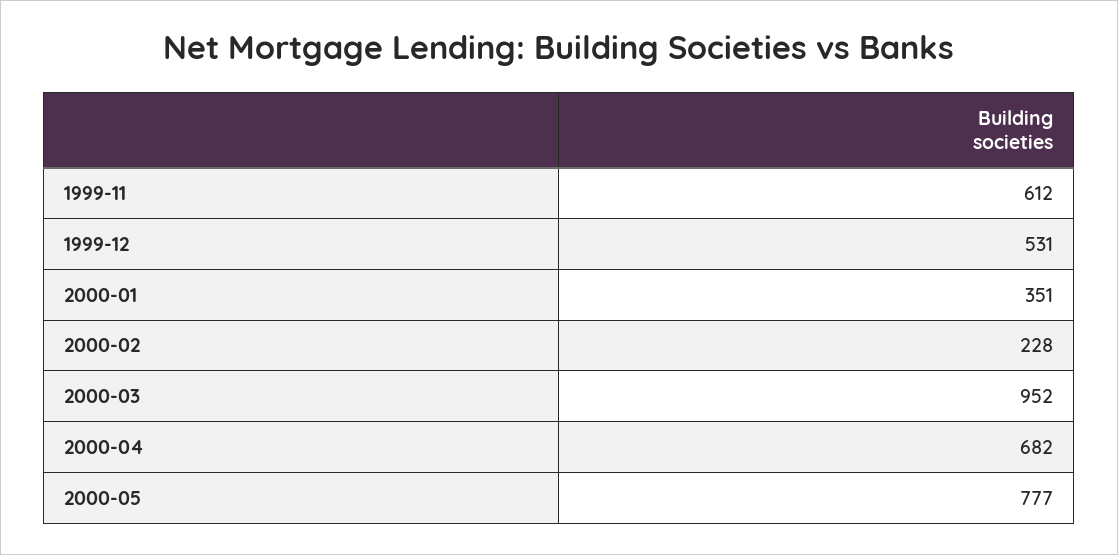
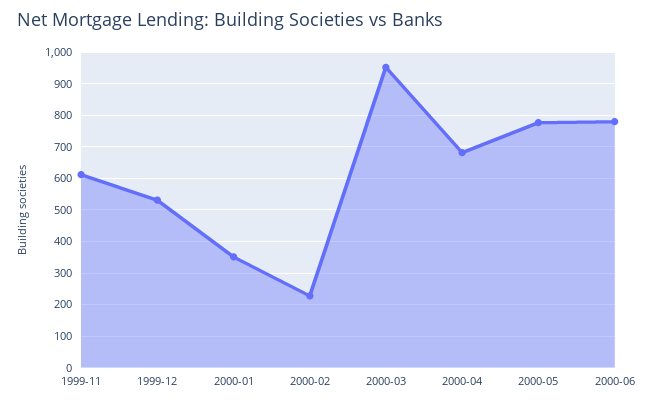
2000-06: none -> 780

